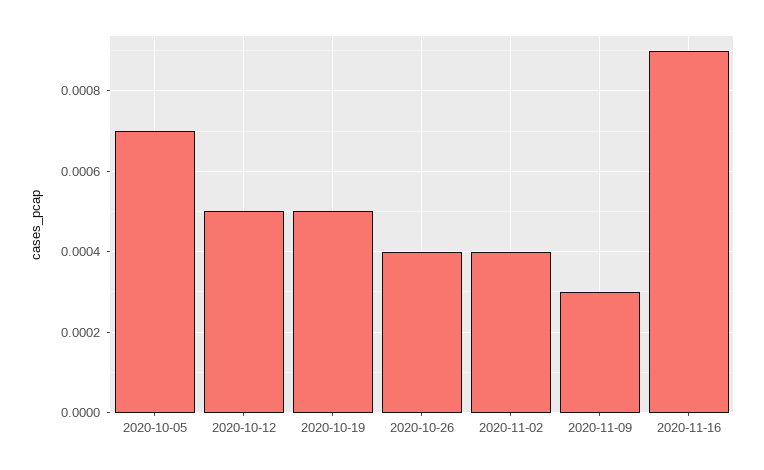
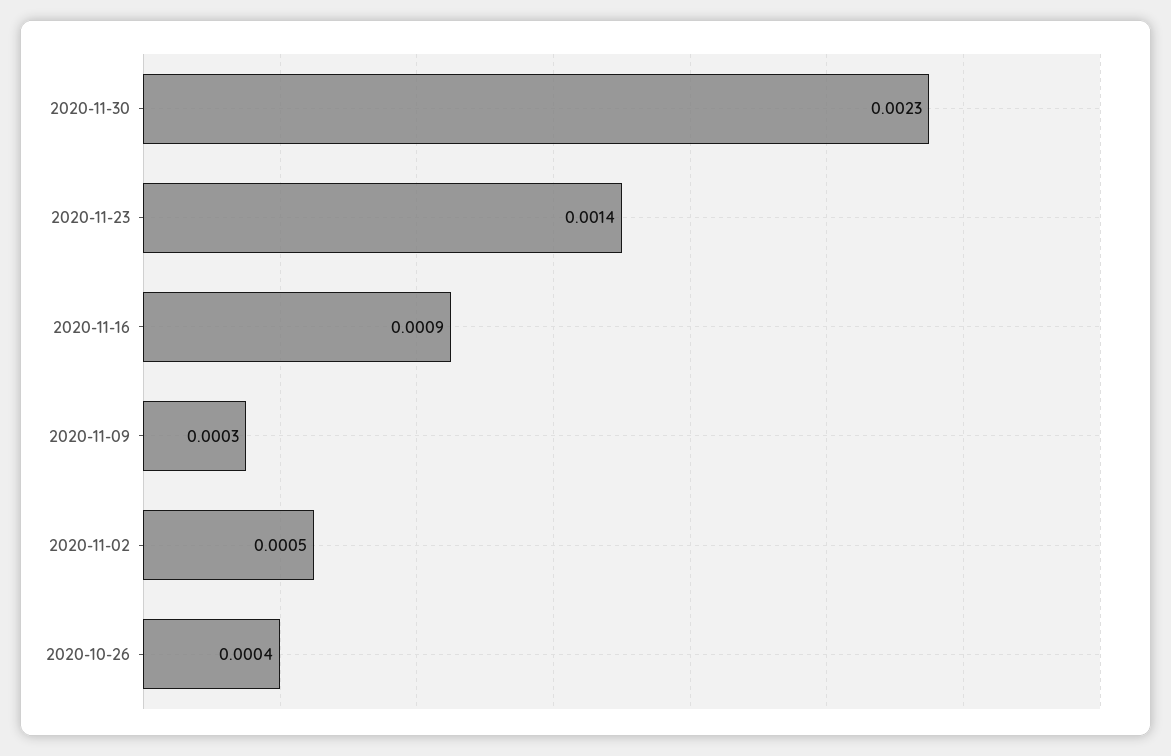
2020-10-05: 0.0007 -> none
2020-10-12: 0.0005 -> none
2020-10-19: 0.0005 -> none
2020-11-02: 0.0004 -> 0.0005
2020-11-30: none -> 0.0023
2020-11-23: none -> 0.0014

